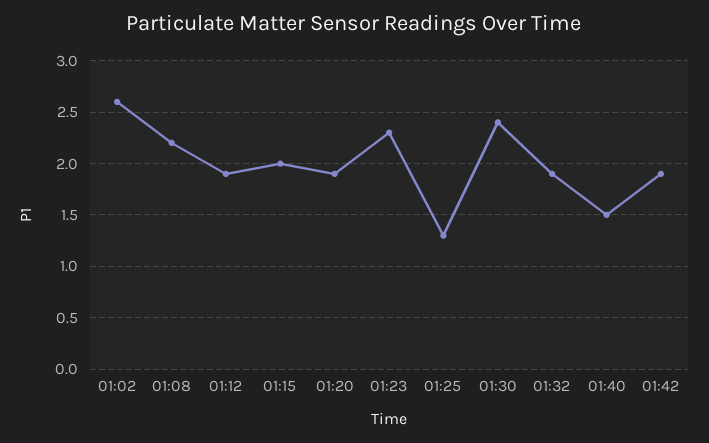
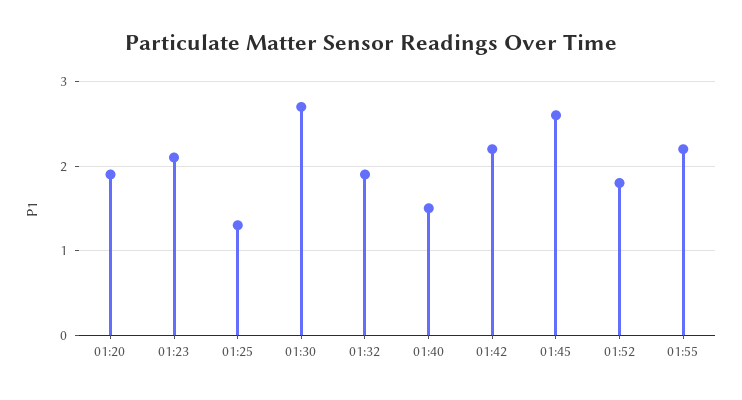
01:02: 2.6 -> none
01:08: 2.2 -> none
01:12: 1.9 -> none
01:15: 2 -> none
01:23: 2.3 -> 2.1
01:30: 2.4 -> 2.7
01:42: 1.9 -> 2.2
01:45: none -> 2.6
01:52: none -> 1.8
01:55: none -> 2.2

